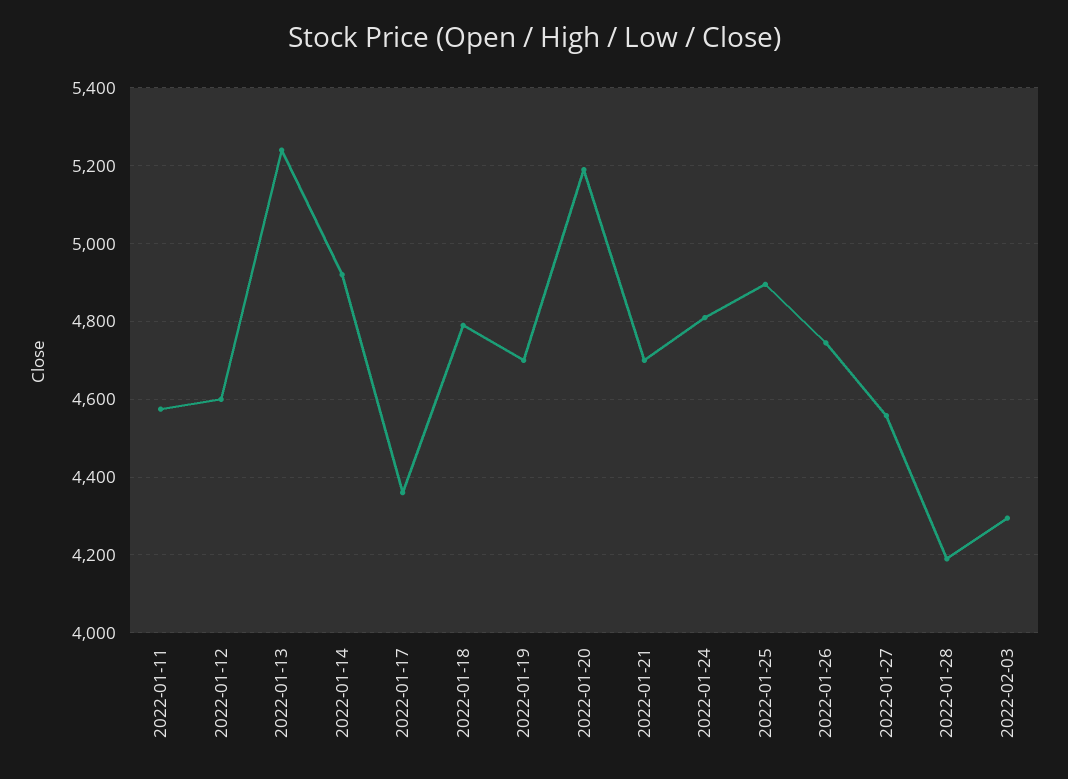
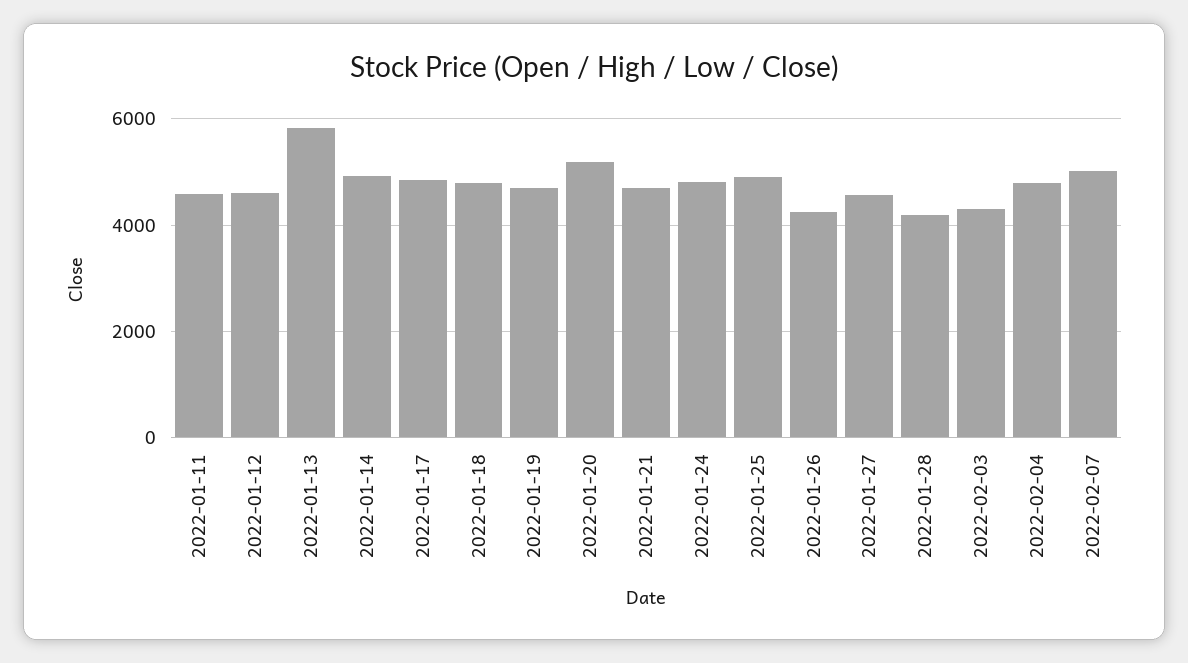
2022-01-13: 5240 -> 5800
2022-01-17: 4360 -> 4800
2022-01-26: 4740 -> 4200
2022-02-04: none -> 4800
2022-02-07: none -> 5000

